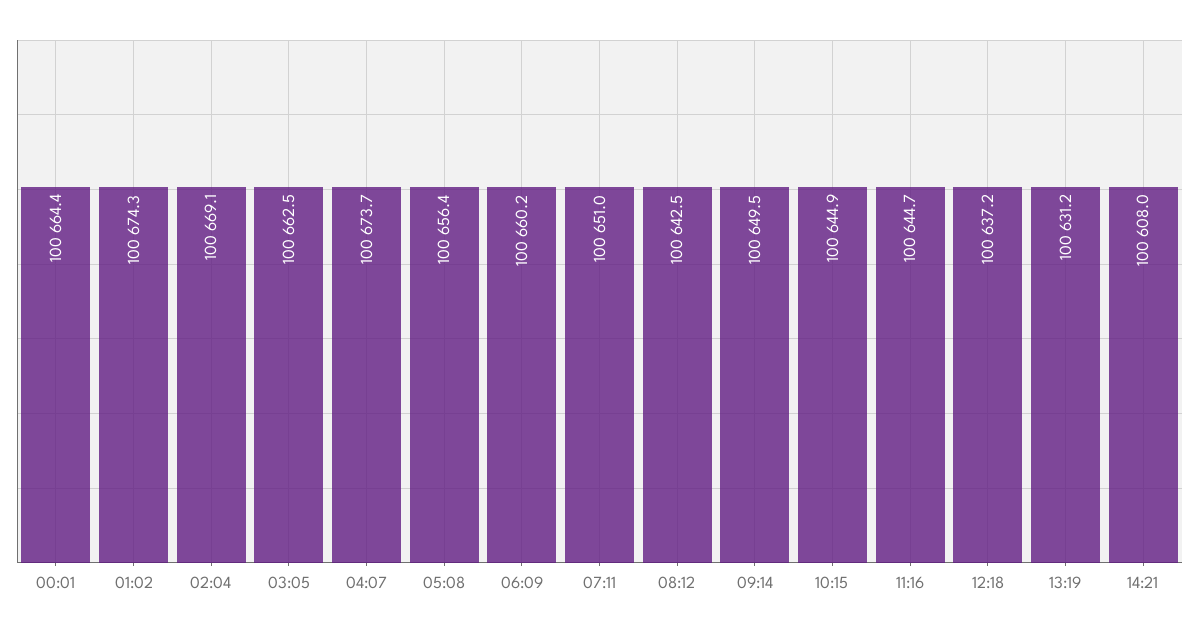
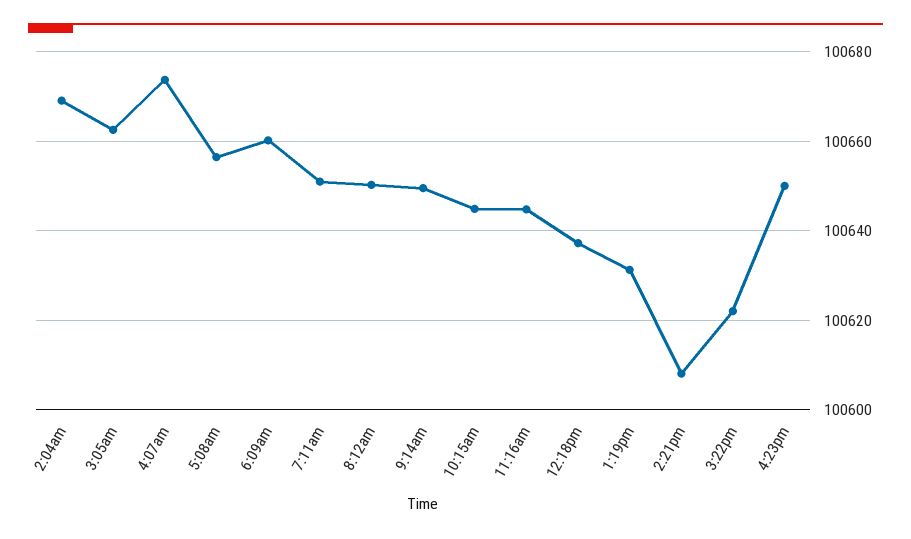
00:01: 100664.4 -> none
01:02: 100674.3 -> none
08:12: 100642.5 -> 100650
3:22pm: none -> 100622
4:23pm: none -> 100650

